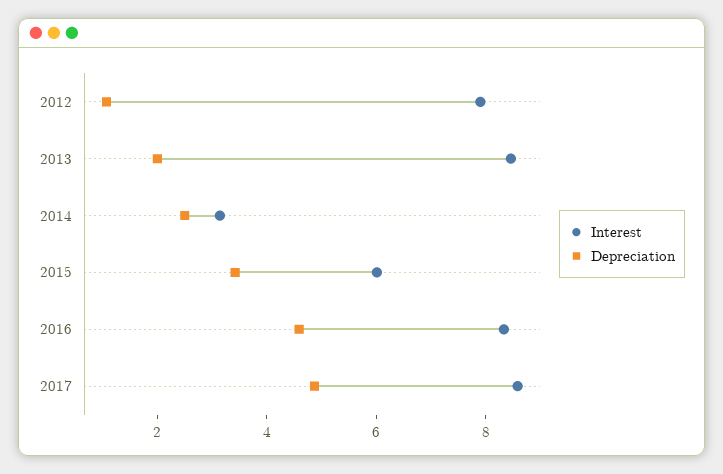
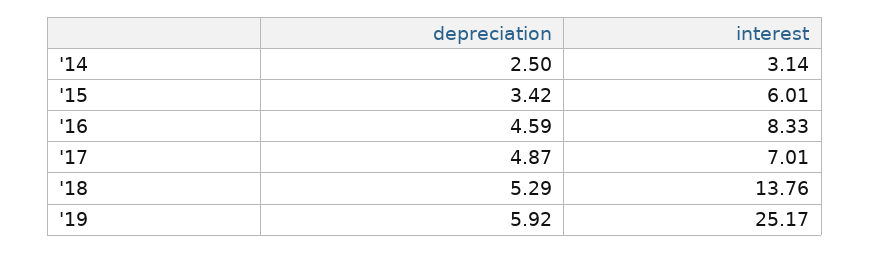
Interest, 2012: 8 -> none
Depreciation, 2012: 1 -> none
Interest, 2013: 8.5 -> none
Depreciation, 2013: 2 -> none
Interest, 2017: 8.5 -> 7.01
Depreciation, '18: none -> 5.29
Interest, '18: none -> 13.76
Depreciation, '19: none -> 5.92
Interest, '19: none -> 25.17

